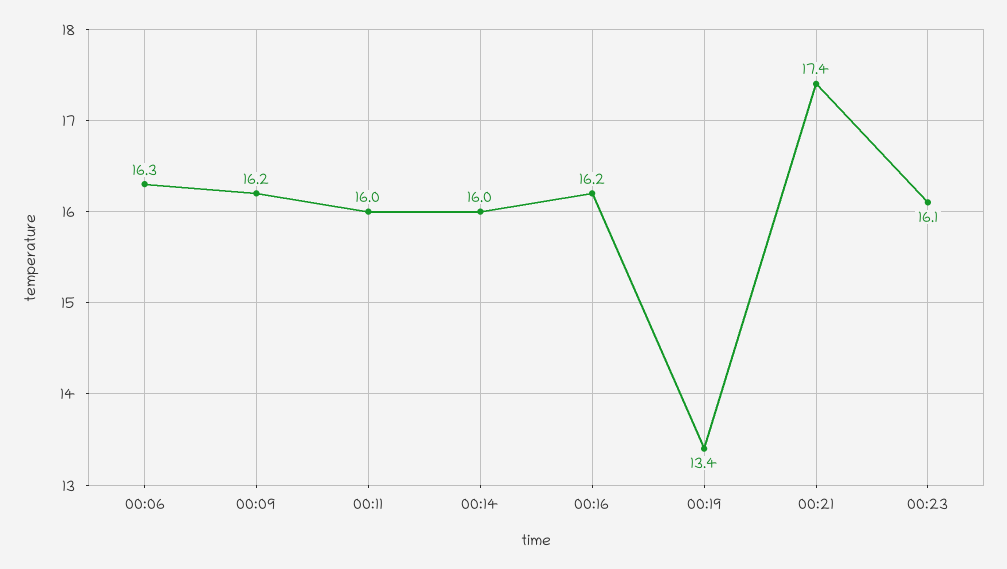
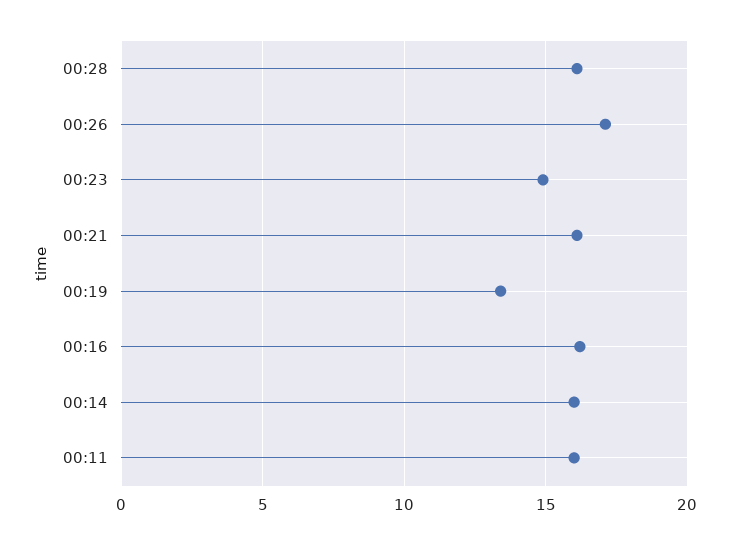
00:06: 16.3 -> none
00:09: 16.2 -> none
00:21: 17.4 -> 16
00:23: 16.1 -> 15
00:28: none -> 16
00:26: none -> 17

